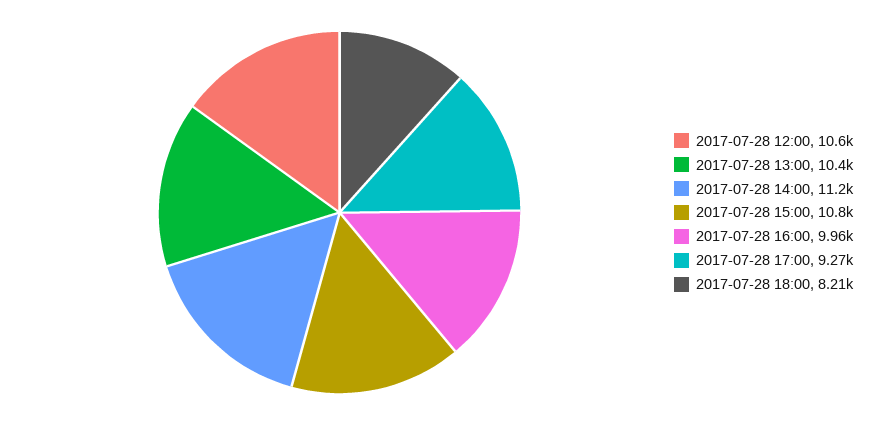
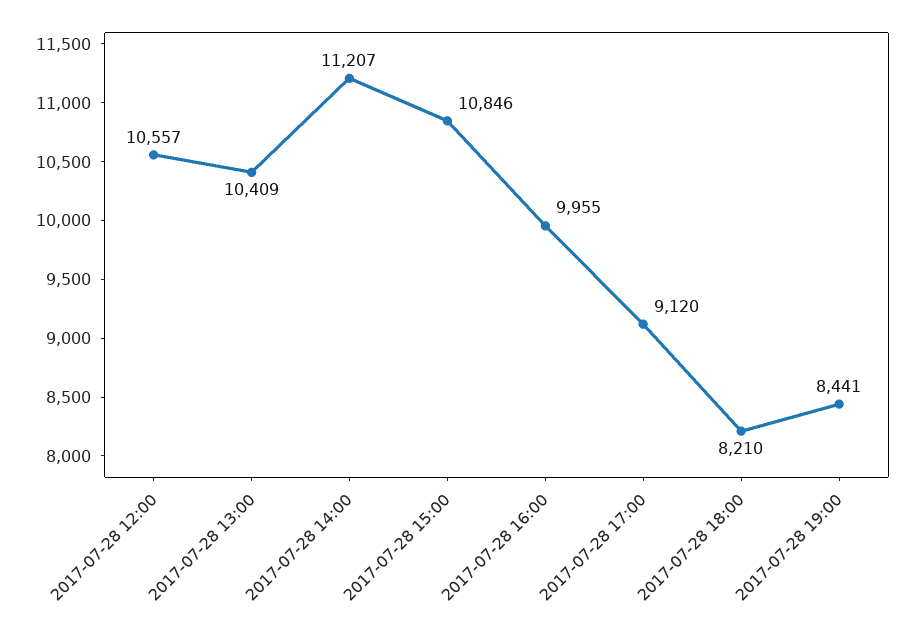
2017-07-28 17:00: 9270 -> 9120
2017-07-28 19:00: none -> 8441

